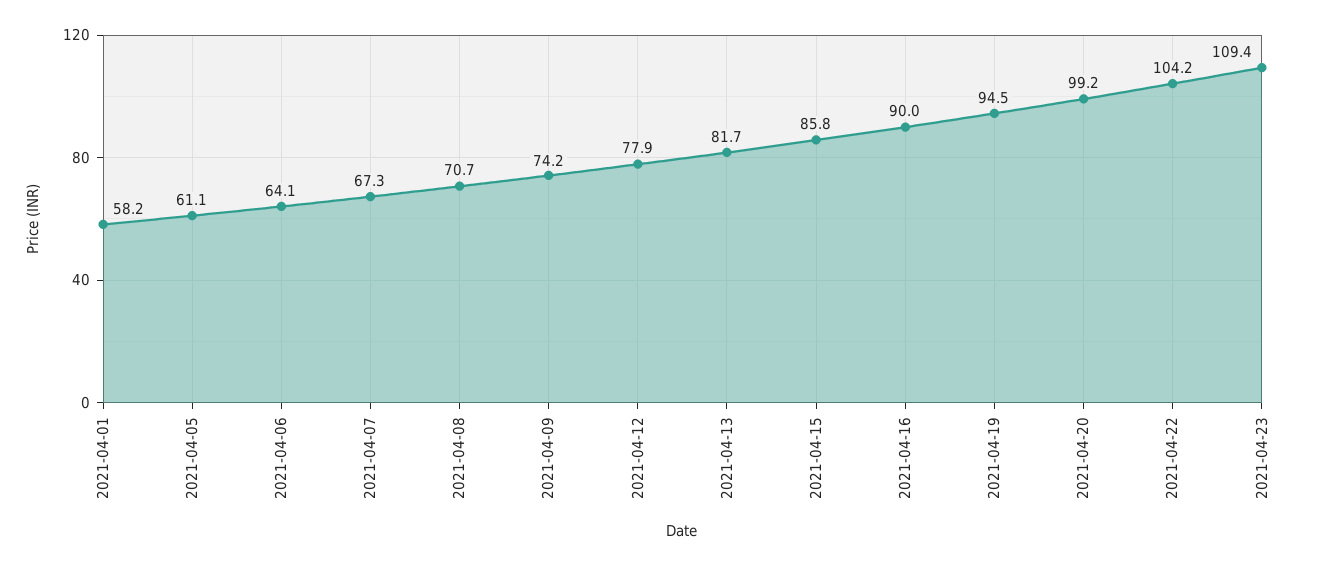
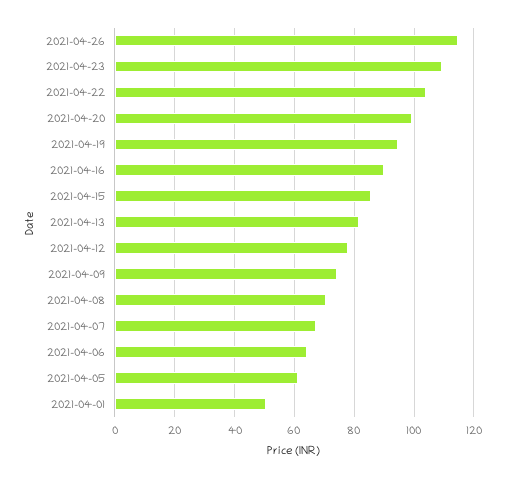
2021-04-01: 58.2 -> 50
2021-04-26: none -> 115

